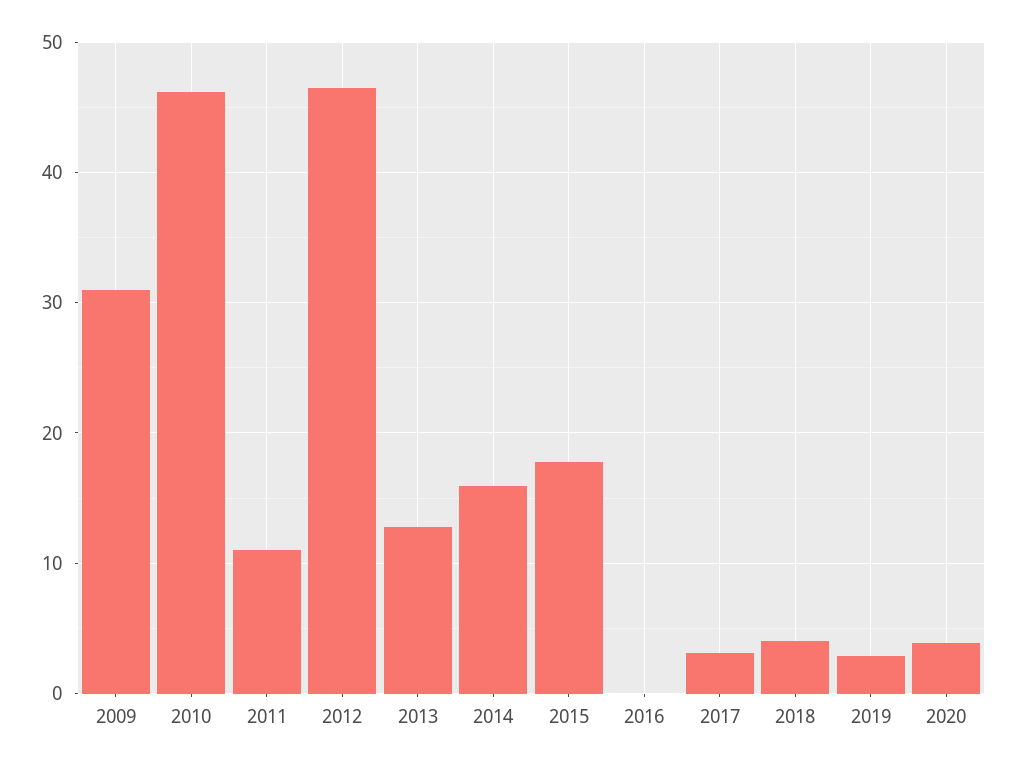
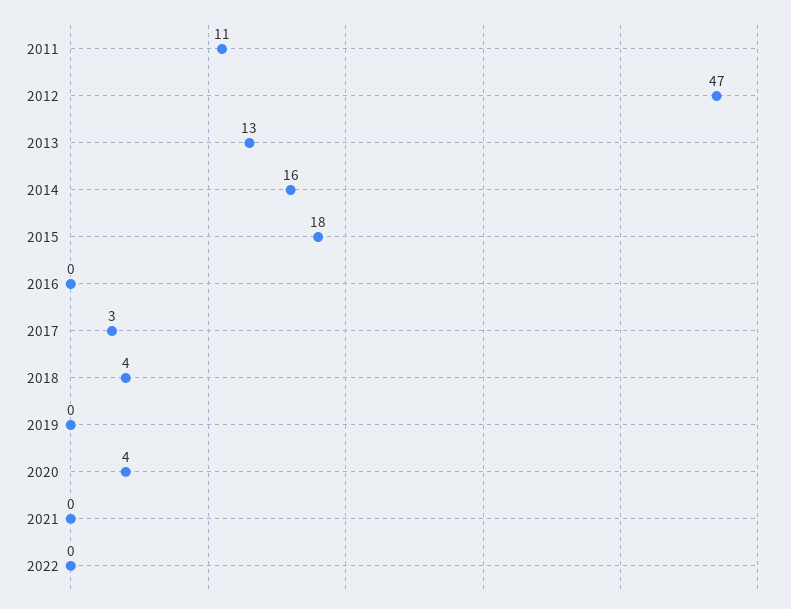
2009: 31 -> none
2010: 46 -> none
2019: 3 -> 0
2021: none -> 0
2022: none -> 0

